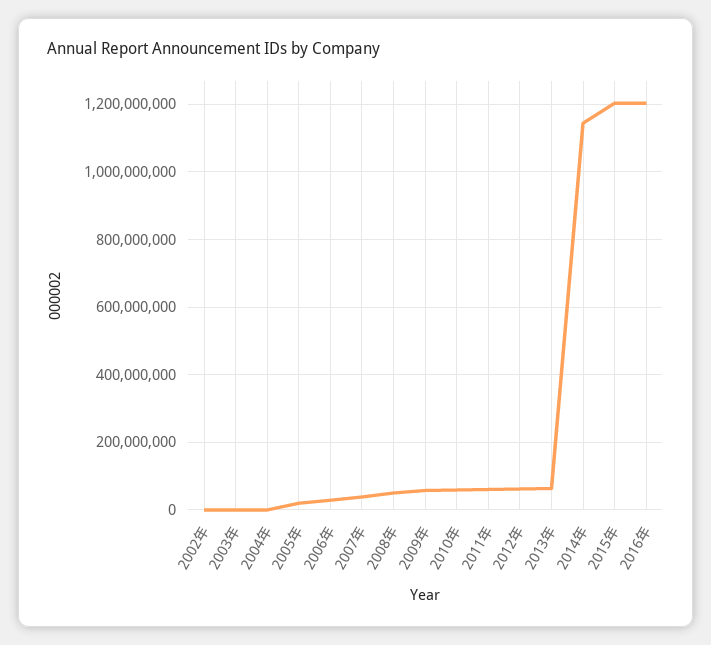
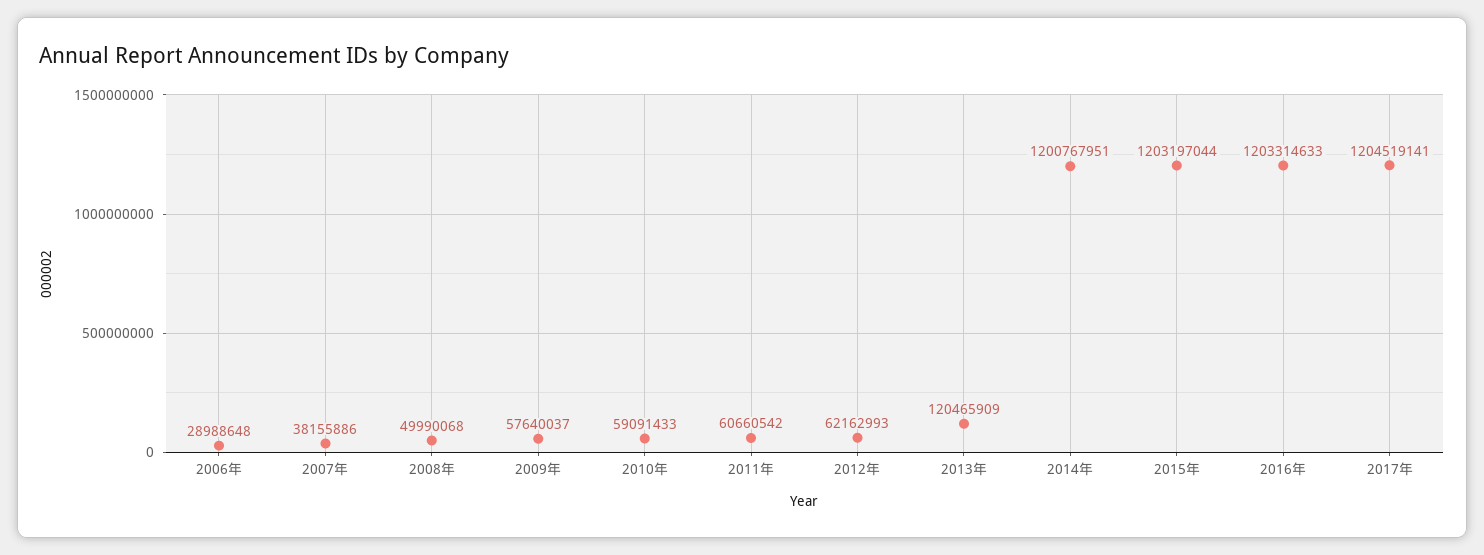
2002年: 0 -> none
2003年: 0 -> none
2004年: 0 -> none
2005年: 20000000 -> none
2013年: 60000000 -> 120465909
2014年: 1140000000 -> 1200767951
2017年: none -> 1204519141

